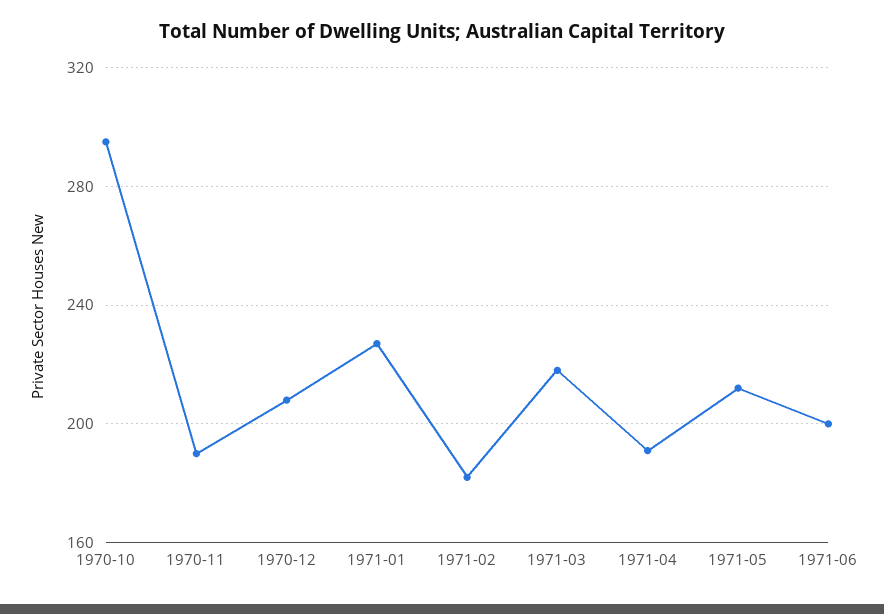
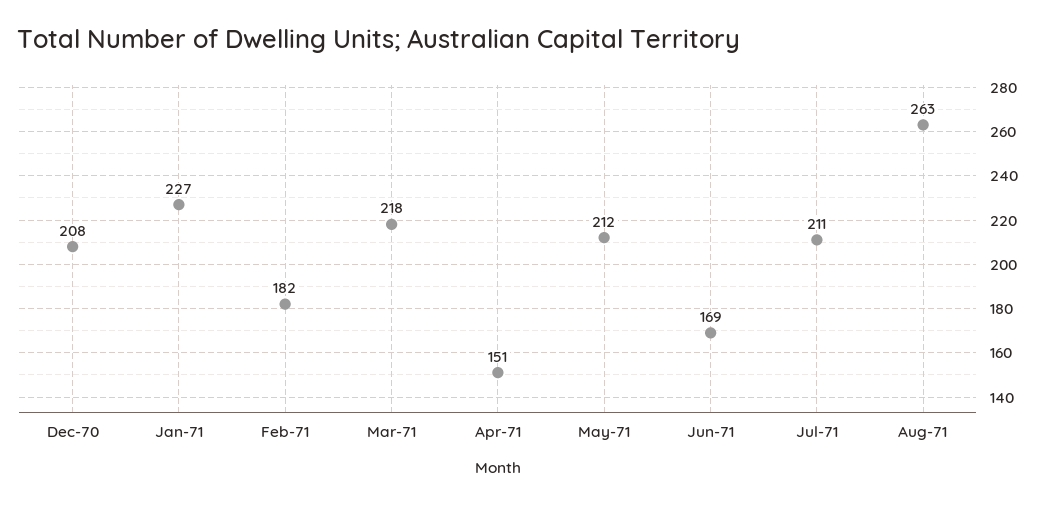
1970-10: 295 -> none
1970-11: 190 -> none
1971-04: 190 -> 151
1971-06: 200 -> 169
Jul-71: none -> 211
Aug-71: none -> 263

